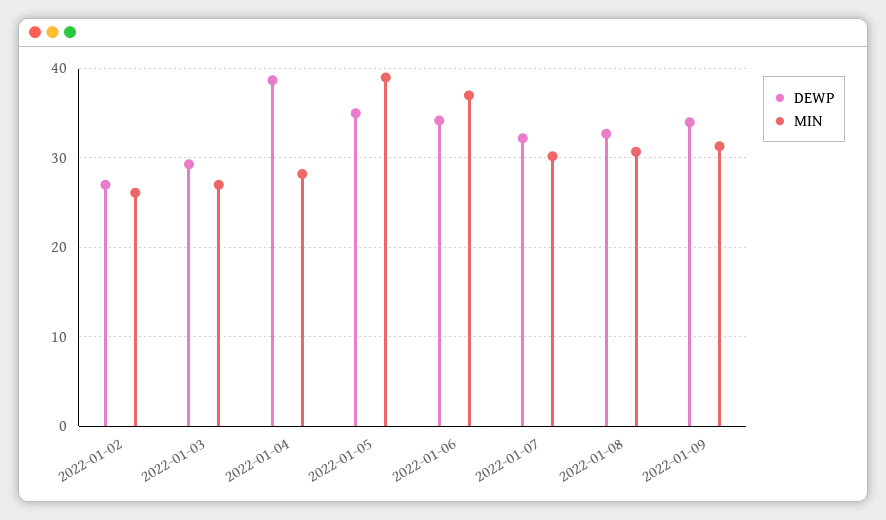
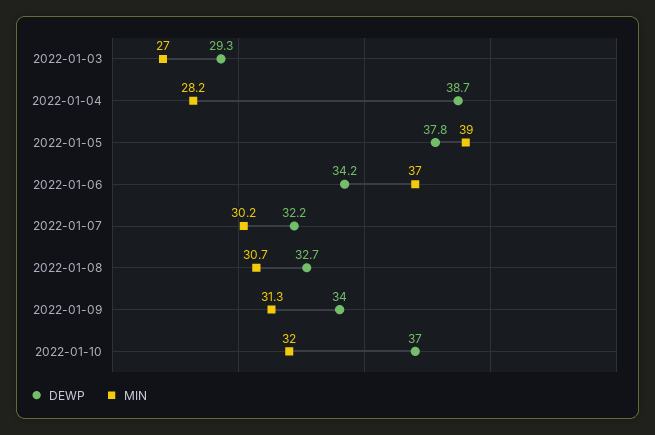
DEWP, 2022-01-02: 27 -> none
MIN, 2022-01-02: 26 -> none
DEWP, 2022-01-05: 35 -> 37.8
DEWP, 2022-01-10: none -> 37
MIN, 2022-01-10: none -> 32

